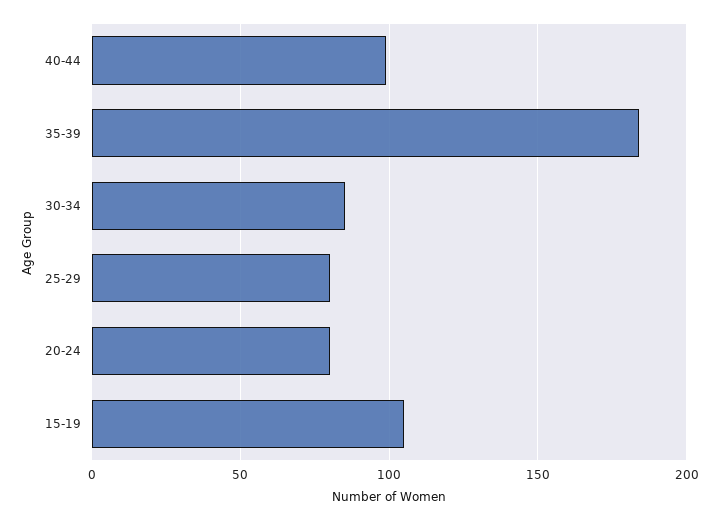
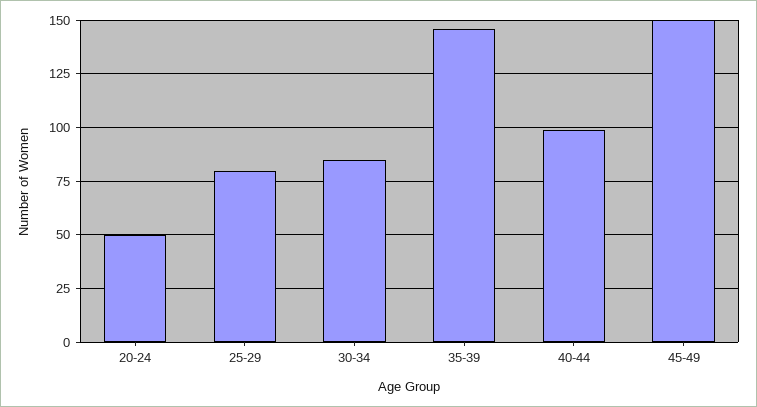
35-39: 185 -> 145
20-24: 80 -> 50
15-19: 105 -> none
45-49: none -> 150

